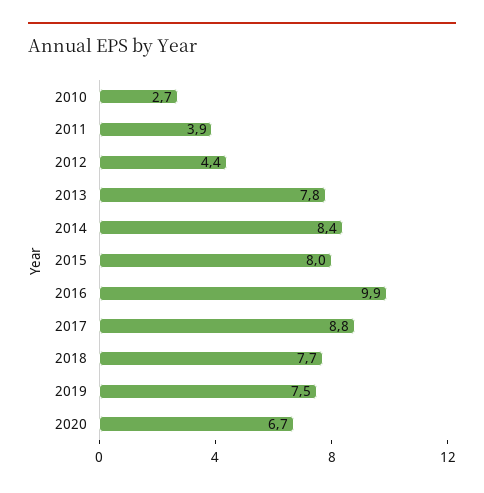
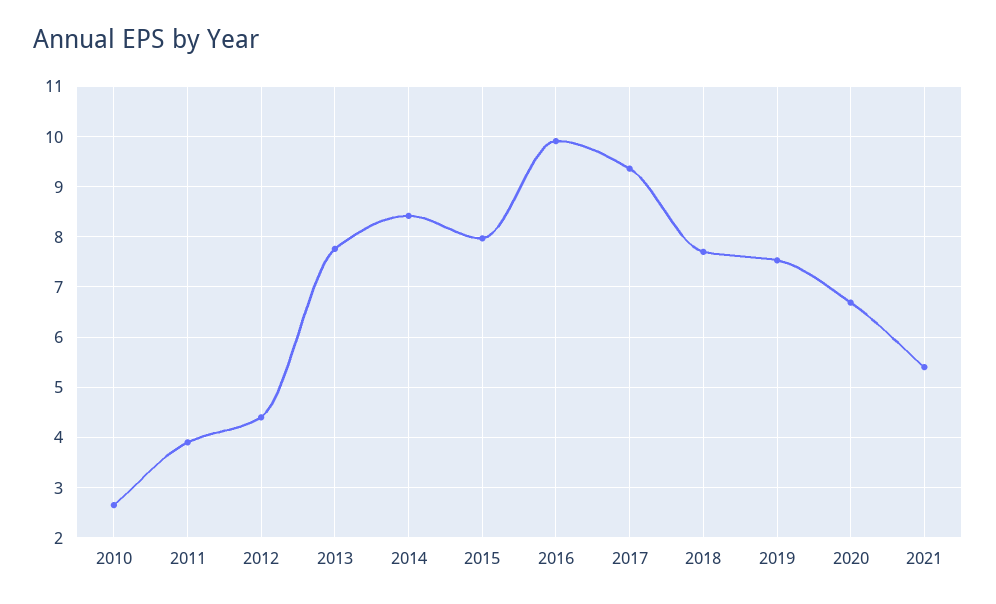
2017: 8.8 -> 9.4
2021: none -> 5.4

